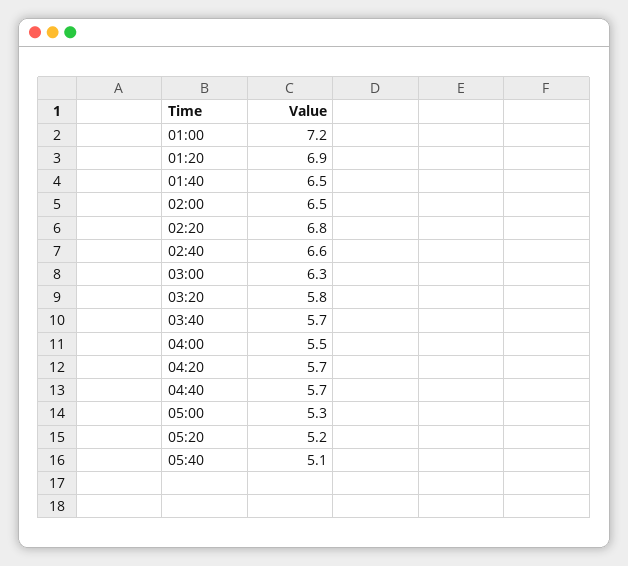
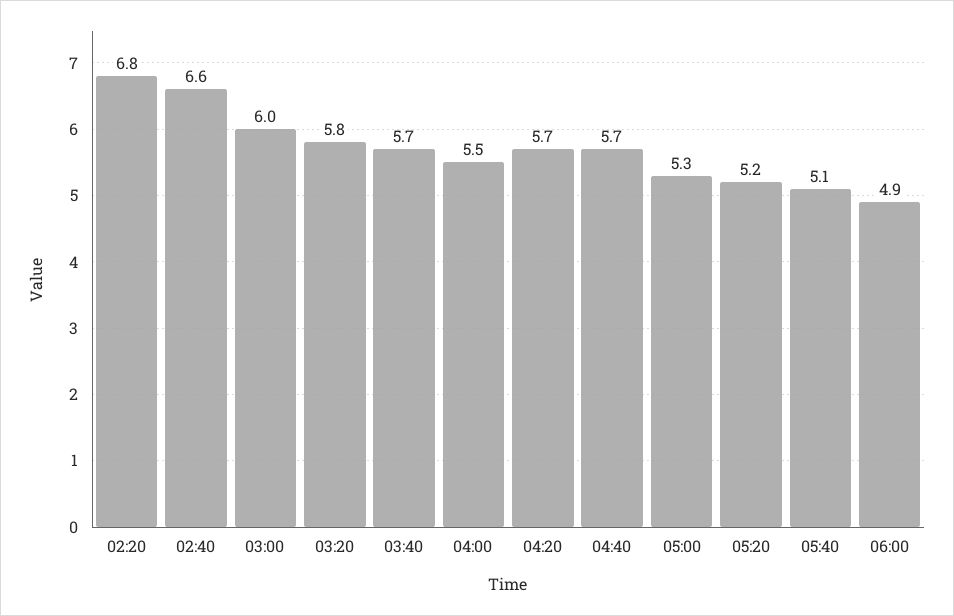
01:00: 7.2 -> none
01:20: 6.9 -> none
01:40: 6.5 -> none
02:00: 6.5 -> none
03:00: 6.3 -> 6
06:00: none -> 4.9

